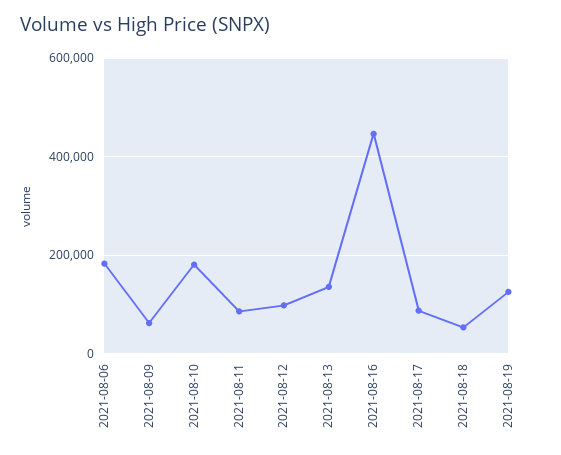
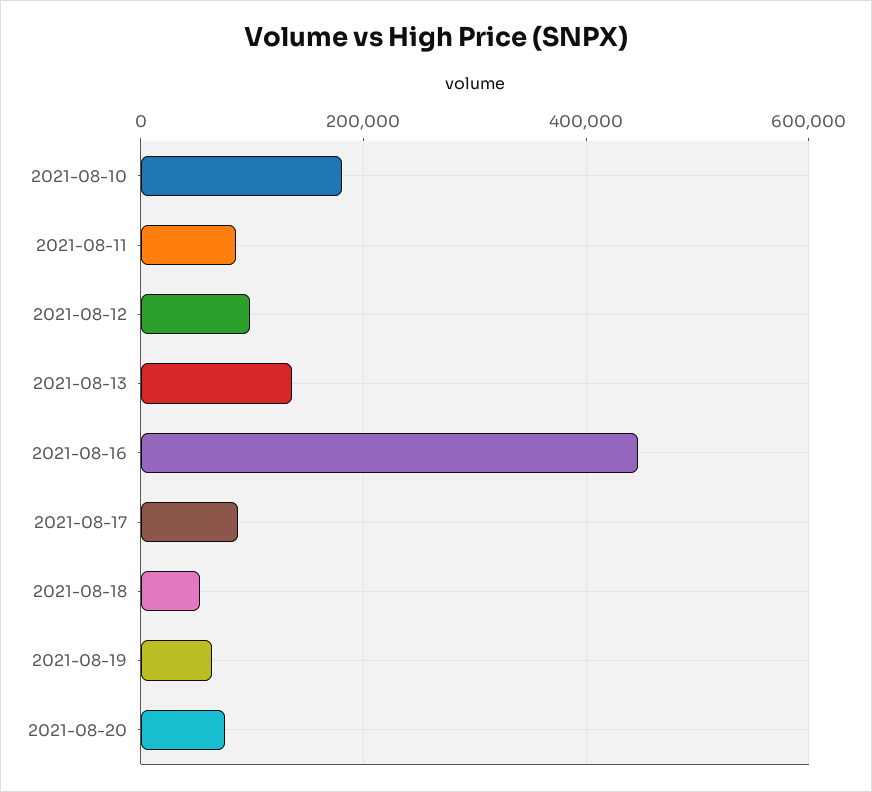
2021-08-06: 180000 -> none
2021-08-09: 60000 -> none
2021-08-19: 120000 -> 60000
2021-08-20: none -> 80000

